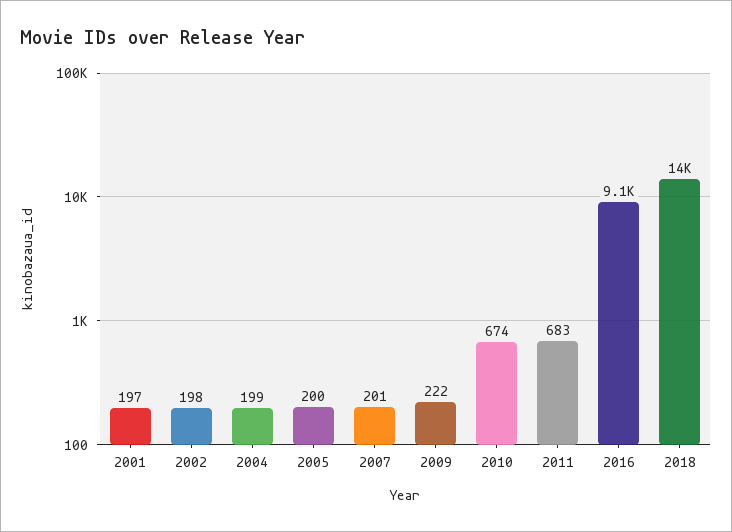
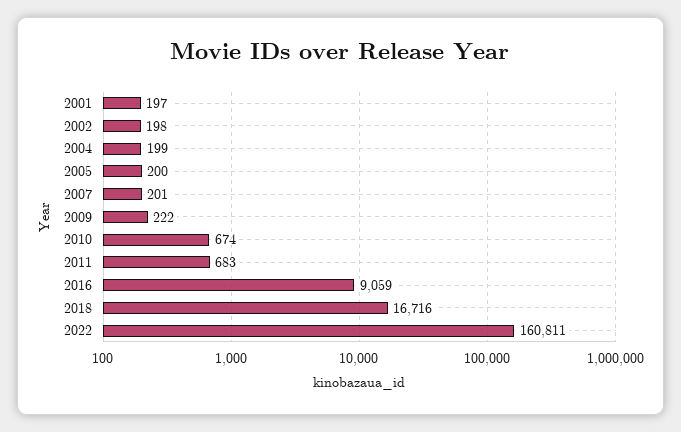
2018: 14000 -> 16716
2022: none -> 160811

